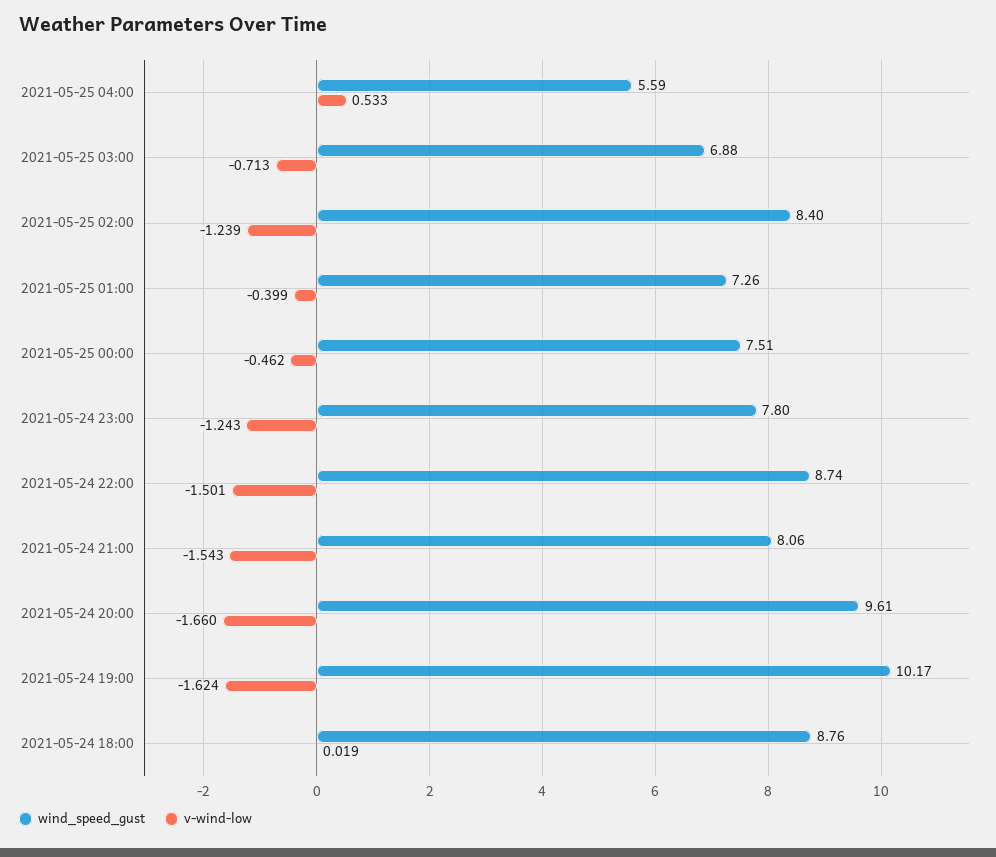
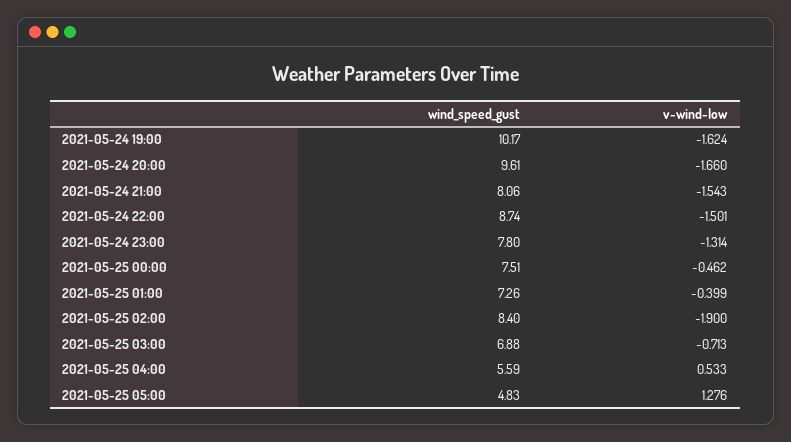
v-wind-low, 2021-05-25 02:00: -1.239 -> -1.9
v-wind-low, 2021-05-24 23:00: -1.243 -> -1.314
wind_speed_gust, 2021-05-24 18:00: 8.76 -> none
v-wind-low, 2021-05-24 18:00: 0.019 -> none
wind_speed_gust, 2021-05-25 05:00: none -> 4.83
v-wind-low, 2021-05-25 05:00: none -> 1.276

